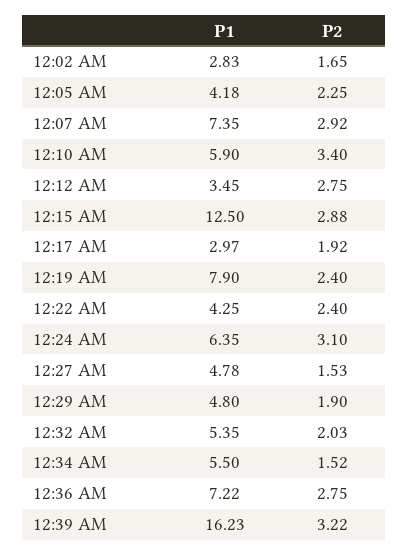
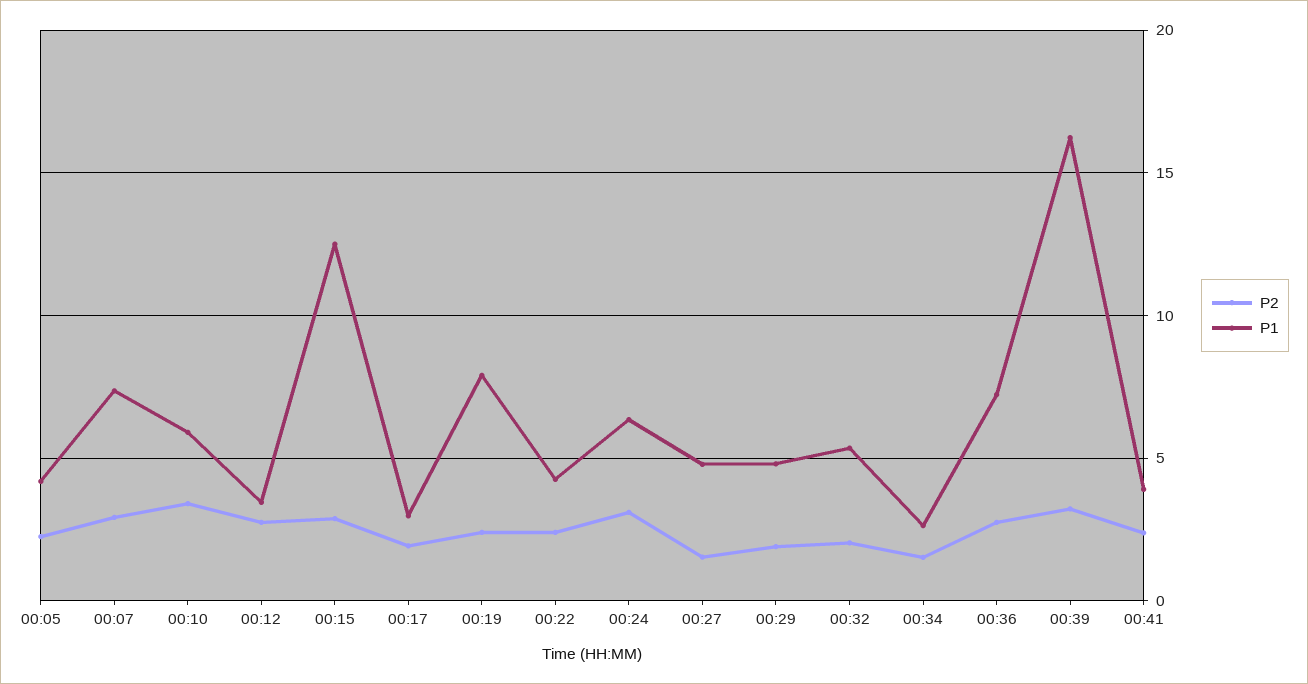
P1, 12:02 AM: 2.83 -> none
P2, 12:02 AM: 1.65 -> none
P1, 12:34 AM: 5.5 -> 2.5
P2, 00:41: none -> 2.5
P1, 00:41: none -> 4

